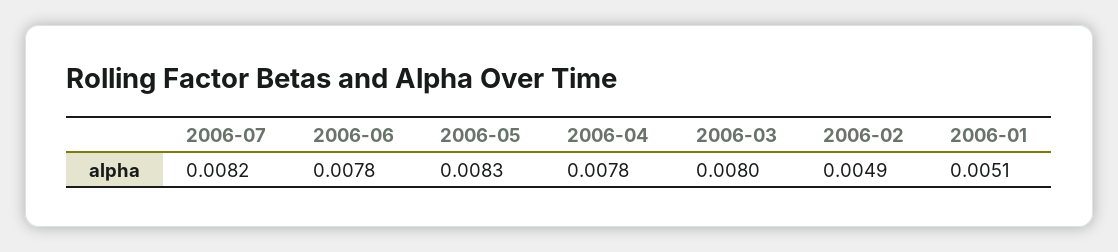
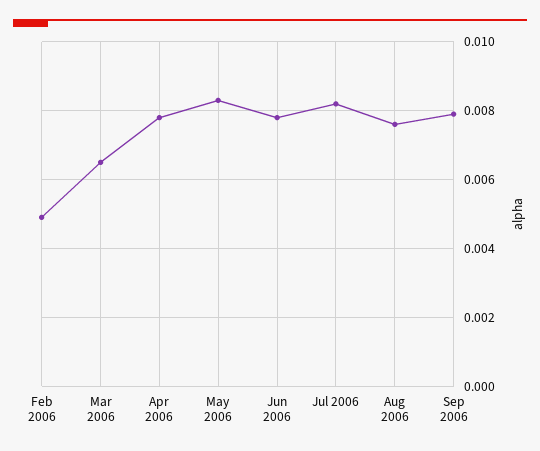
2006-03: 0.008 -> 0.0065
2006-01: 0.0051 -> none
Aug 2006: none -> 0.0075
Sep 2006: none -> 0.008

